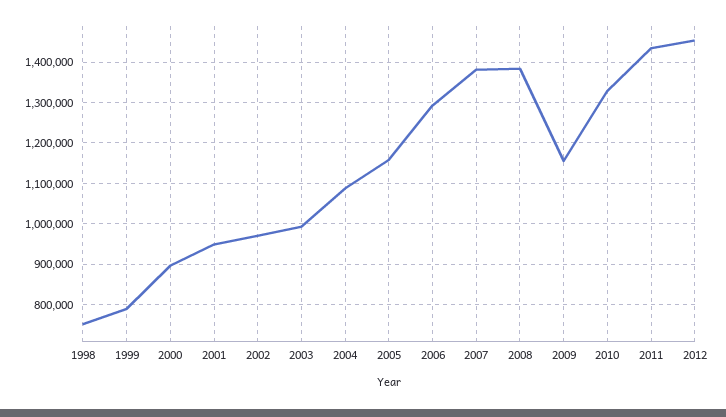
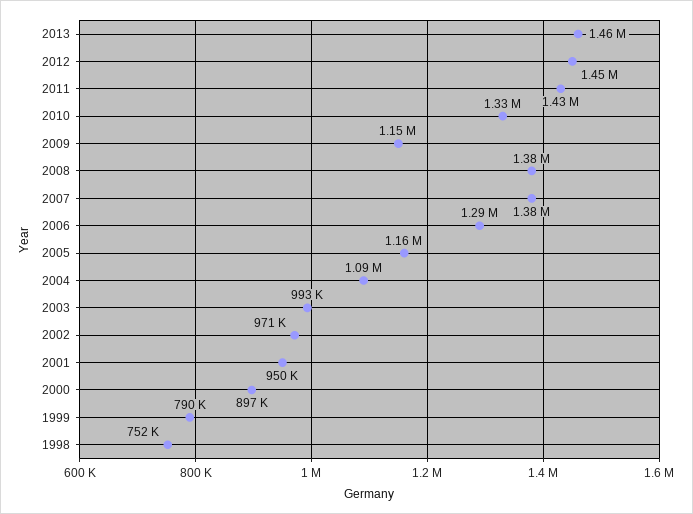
2013: none -> 1460000

